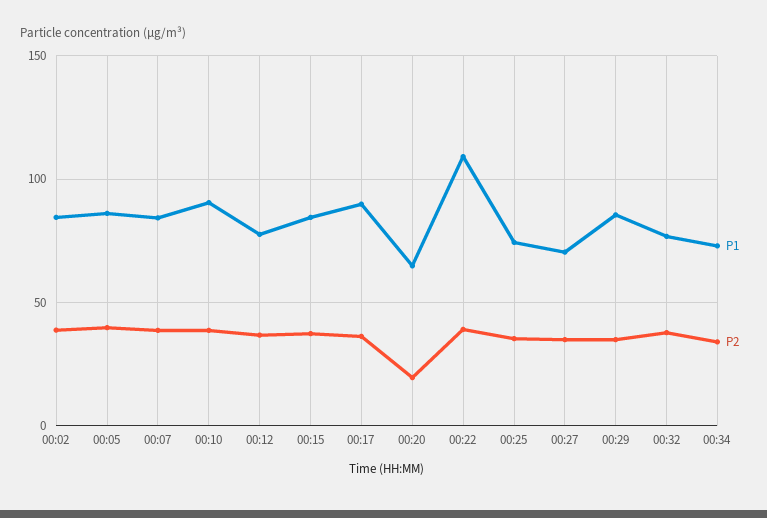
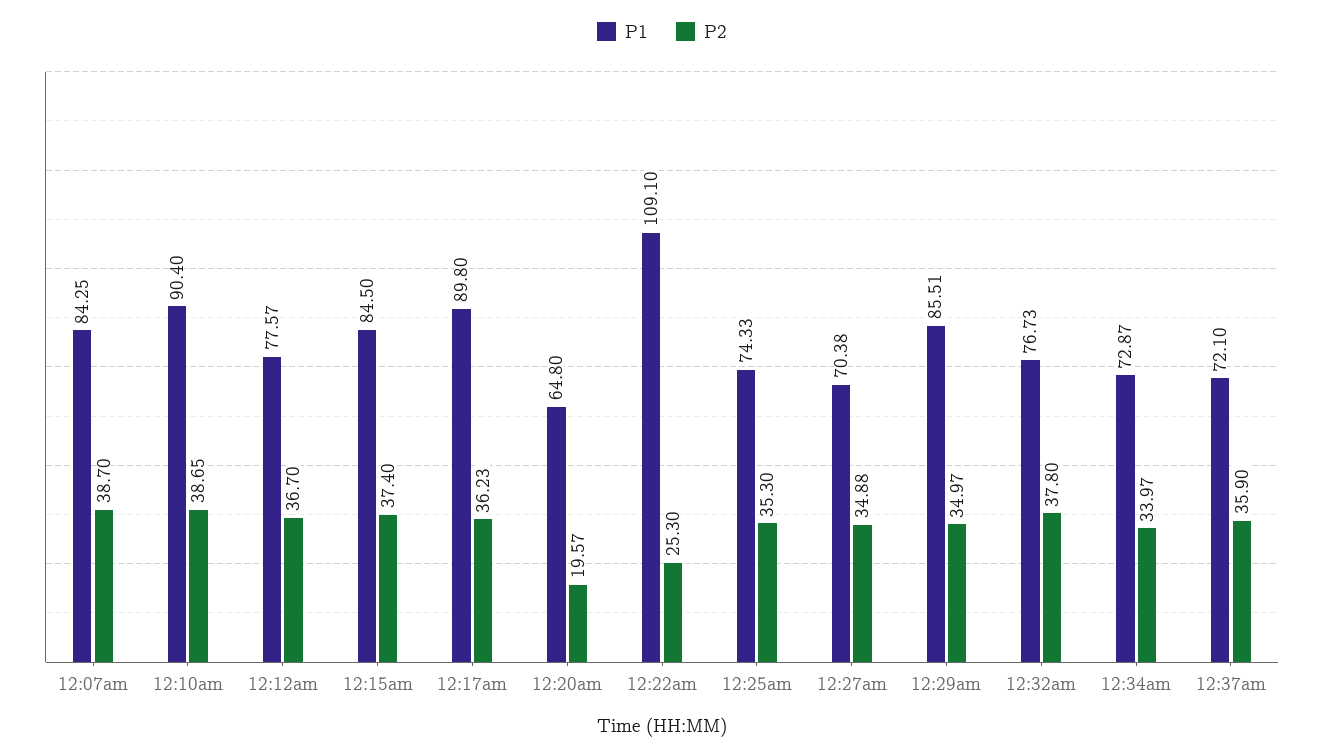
P1, 00:02: 85 -> none
P2, 00:02: 40 -> none
P1, 00:05: 85 -> none
P2, 00:05: 40 -> none
P2, 00:22: 40 -> 25.3
P1, 12:37am: none -> 72.1
P2, 12:37am: none -> 35.9

